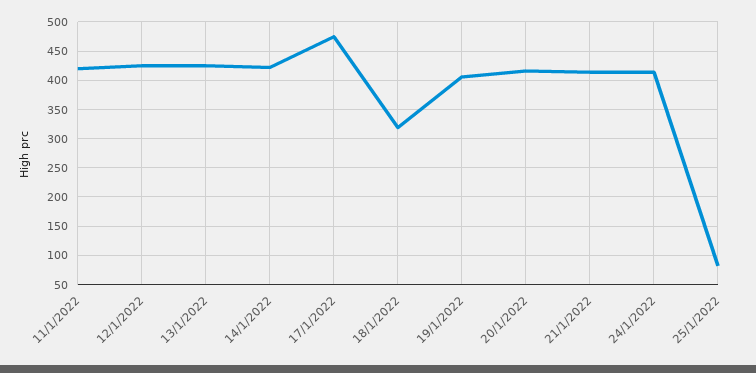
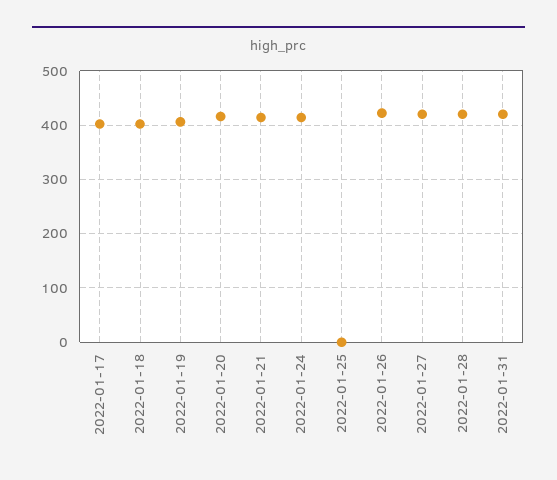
11/1/2022: 425 -> none
12/1/2022: 425 -> none
13/1/2022: 425 -> none
14/1/2022: 425 -> none
17/1/2022: 475 -> 400
18/1/2022: 325 -> 400
25/1/2022: 75 -> 0
2022-01-26: none -> 420
2022-01-27: none -> 420
2022-01-28: none -> 420
2022-01-31: none -> 420

